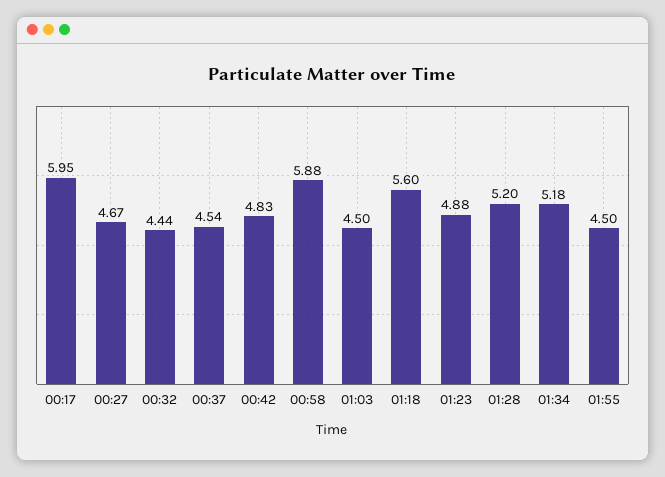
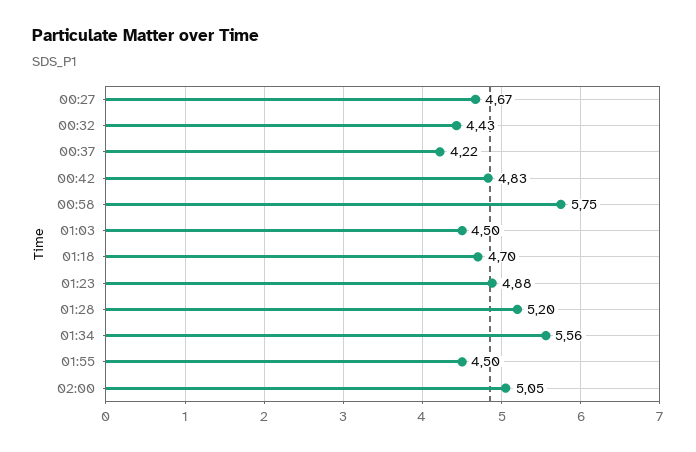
00:17: 5.95 -> none
00:32: 4.44 -> 4.43
00:37: 4.54 -> 4.22
00:58: 5.88 -> 5.75
01:18: 5.6 -> 4.7
01:34: 5.18 -> 5.56
02:00: none -> 5.05

